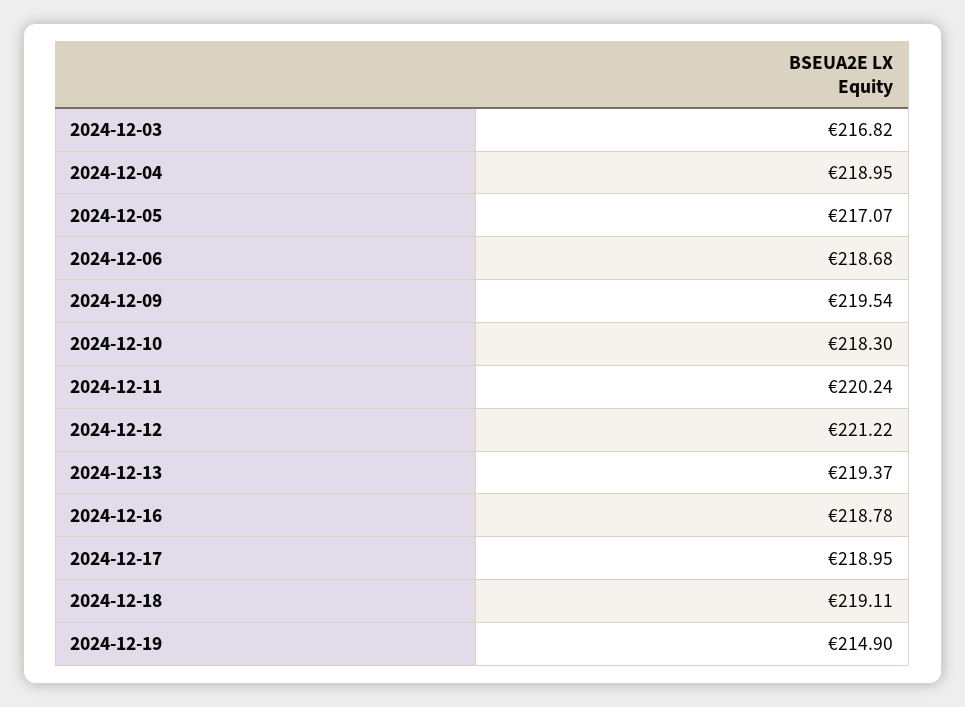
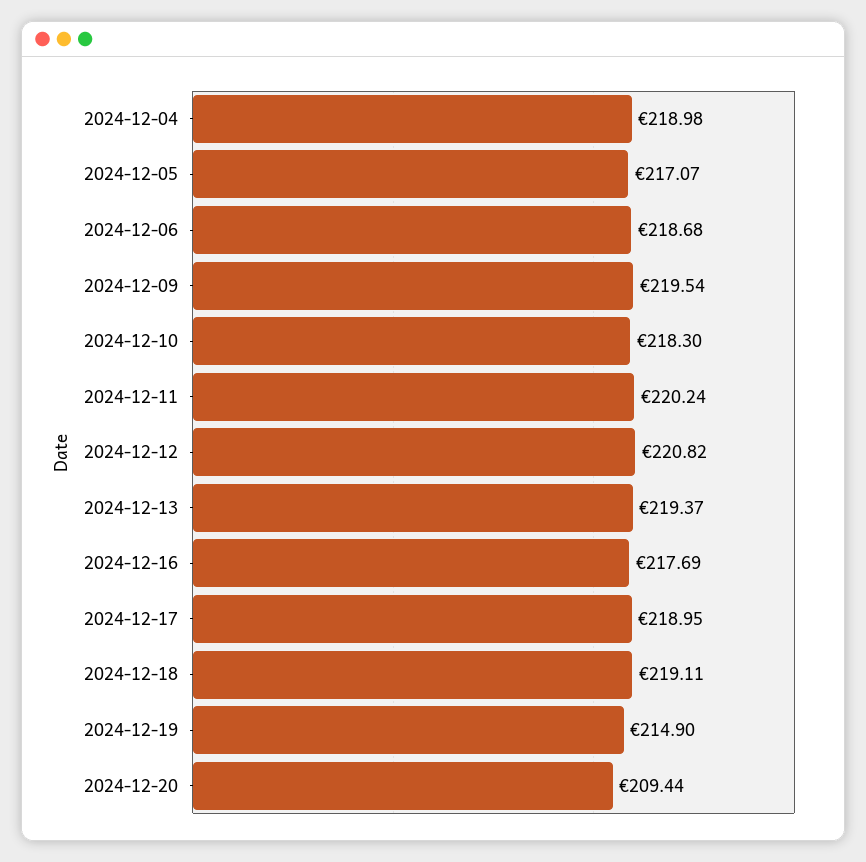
2024-12-03: 216.82 -> none
2024-12-04: 218.95 -> 218.98
2024-12-12: 221.22 -> 220.82
2024-12-16: 218.78 -> 217.69
2024-12-20: none -> 209.44

